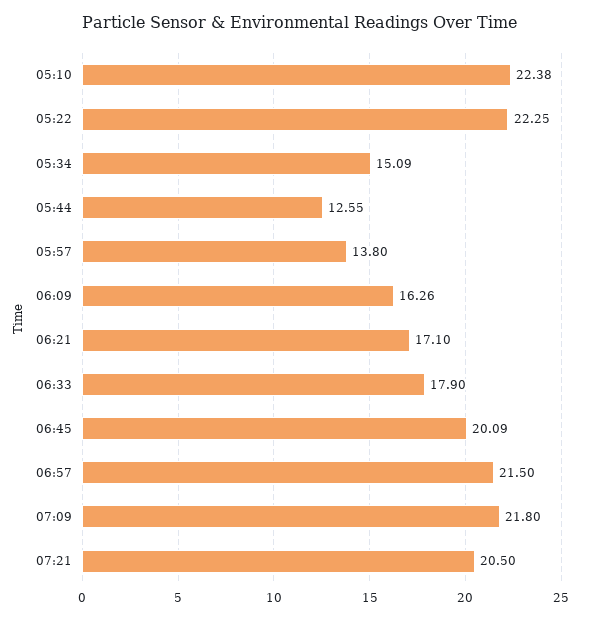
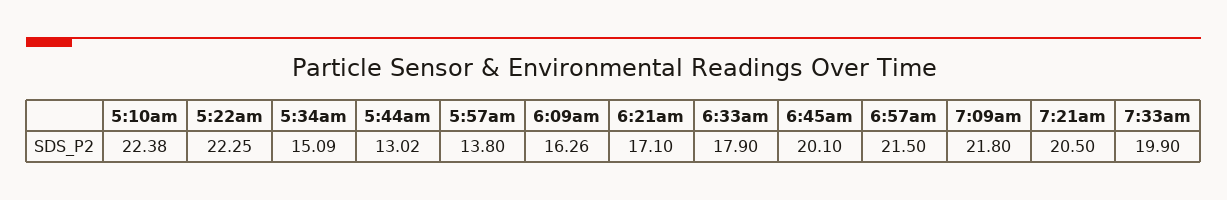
05:44: 12.55 -> 13.02
06:45: 20.09 -> 20.1
7:33am: none -> 19.9

